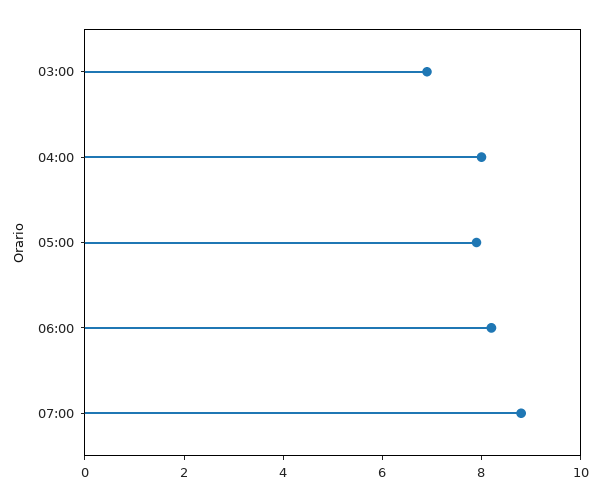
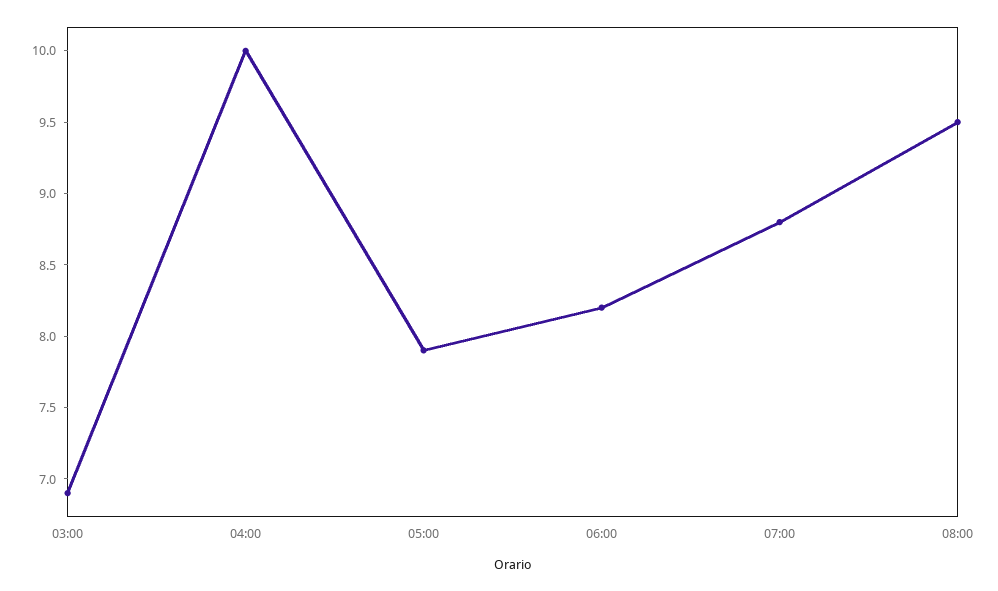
04:00: 8 -> 10
08:00: none -> 9.5

